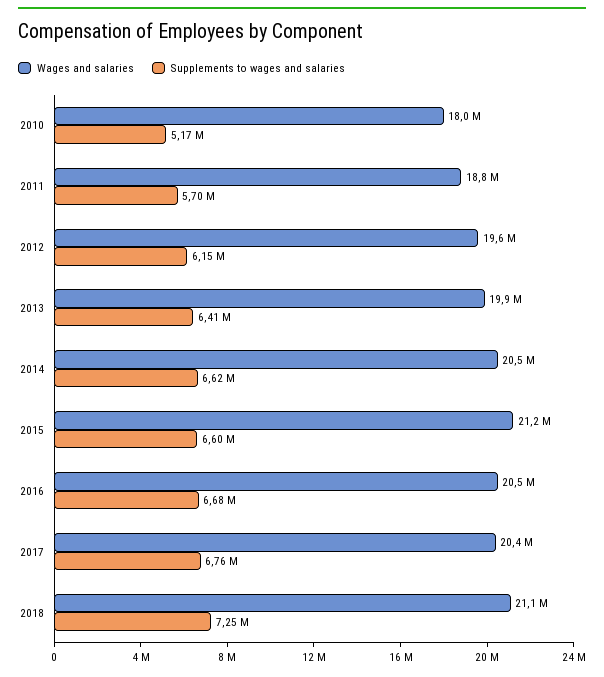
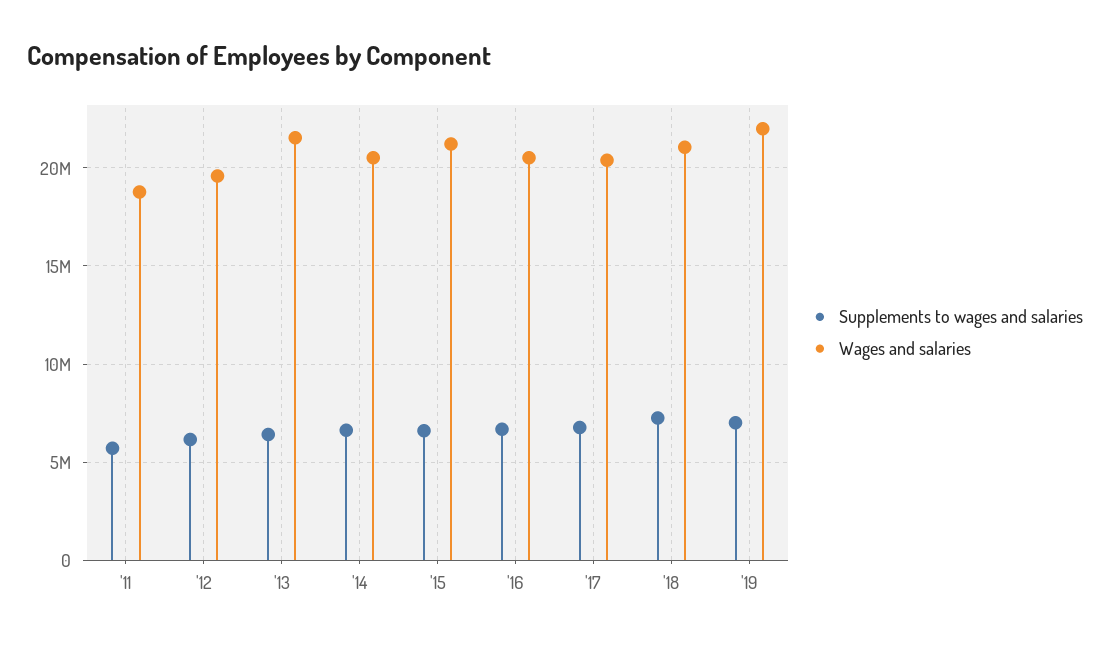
Wages and salaries, 2010: 18000000 -> none
Supplements to wages and salaries, 2010: 5170000 -> none
Wages and salaries, 2013: 19900000 -> 21500000
Supplements to wages and salaries, '19: none -> 7000000
Wages and salaries, '19: none -> 22000000

